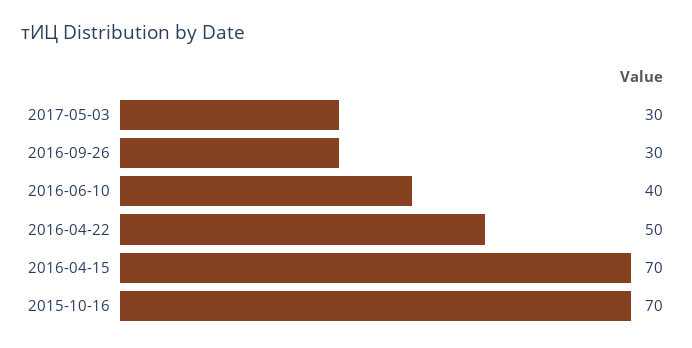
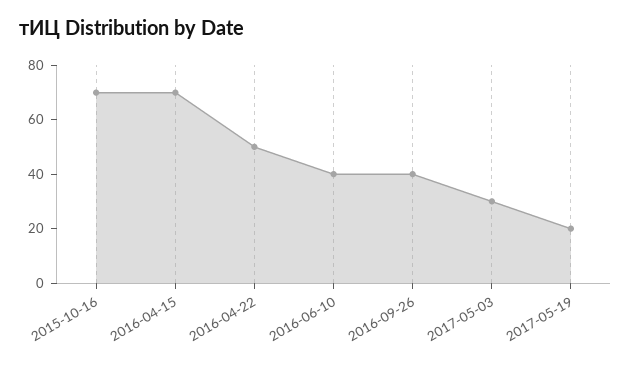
2016-09-26: 30 -> 40
2017-05-19: none -> 20

